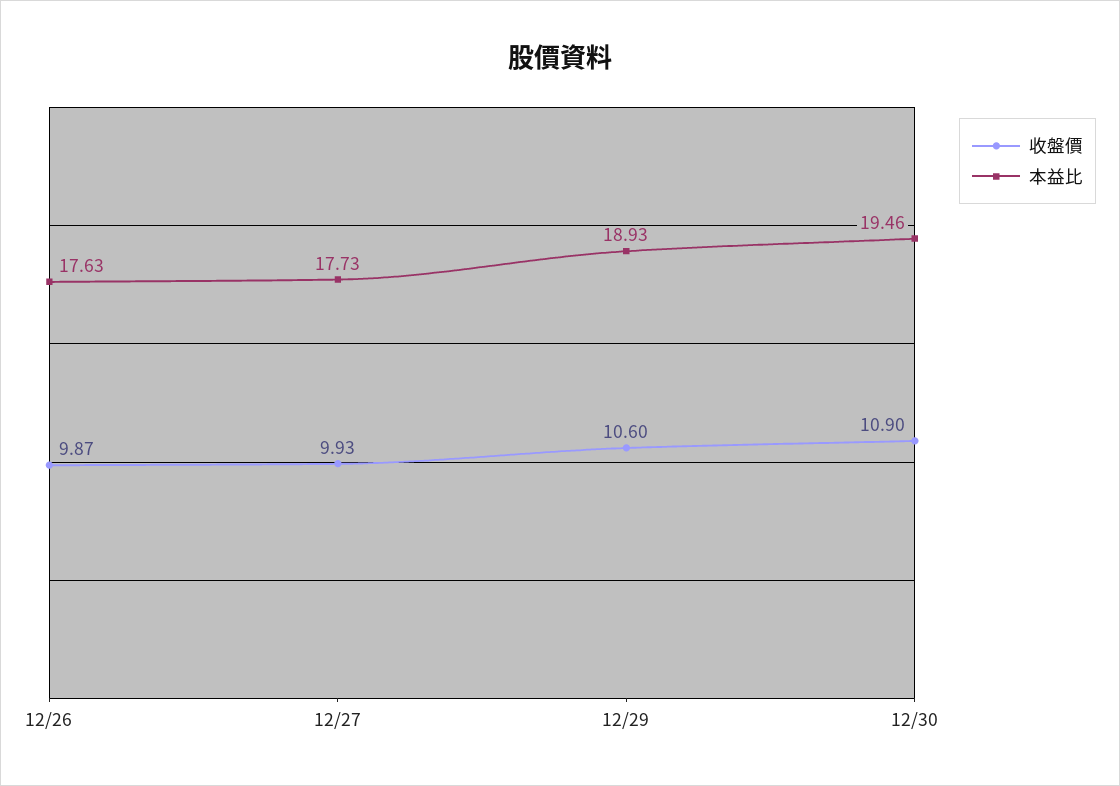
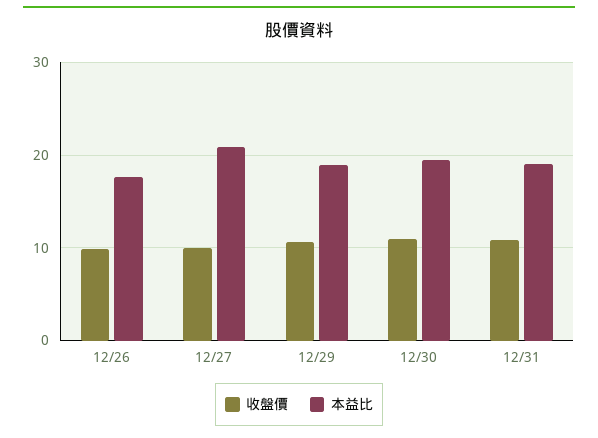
本益比, 12/27: 17.73 -> 21
收盤價, 12/31: none -> 11
本益比, 12/31: none -> 19

